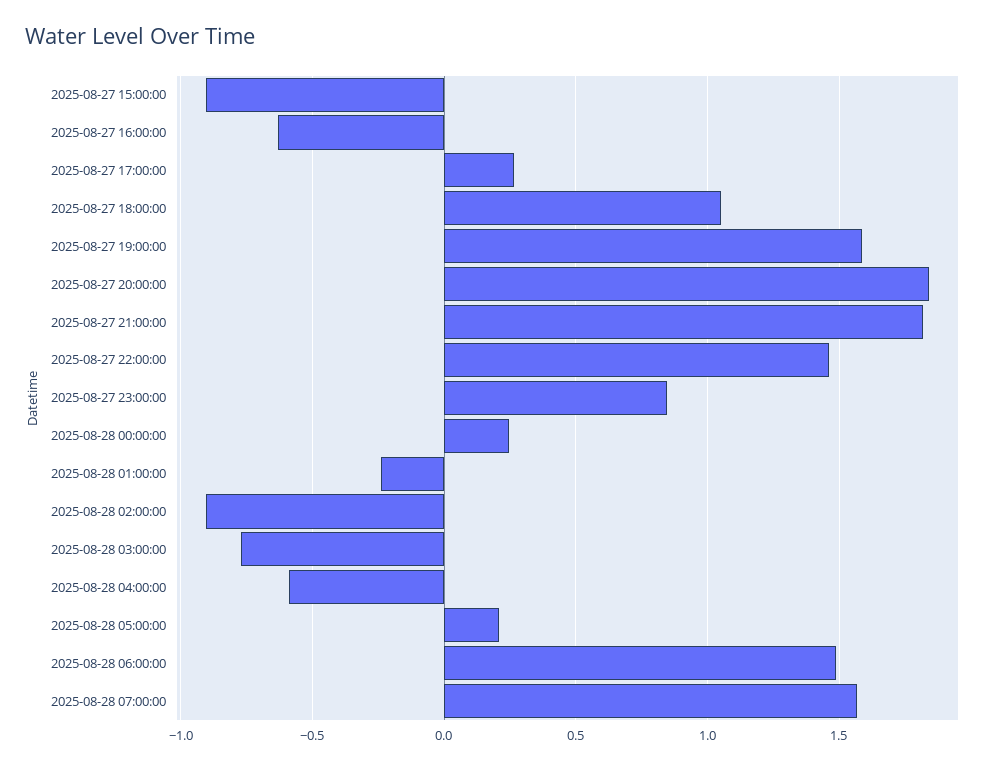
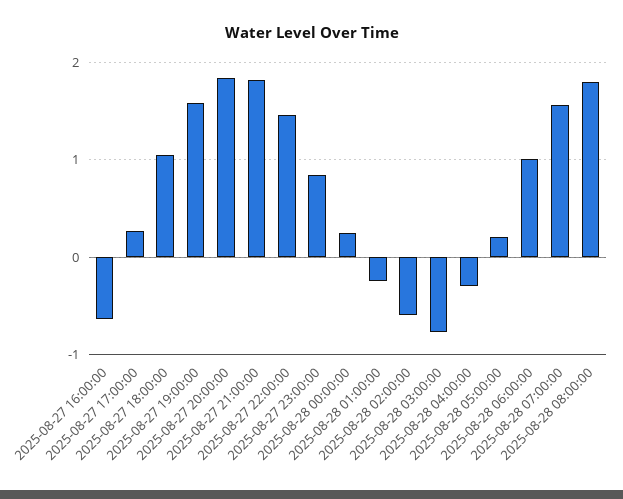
2025-08-27 15:00:00: -0.9 -> none
2025-08-28 02:00:00: -0.9 -> -0.6
2025-08-28 04:00:00: -0.6 -> -0.3
2025-08-28 06:00:00: 1.5 -> 1
2025-08-28 08:00:00: none -> 1.8

